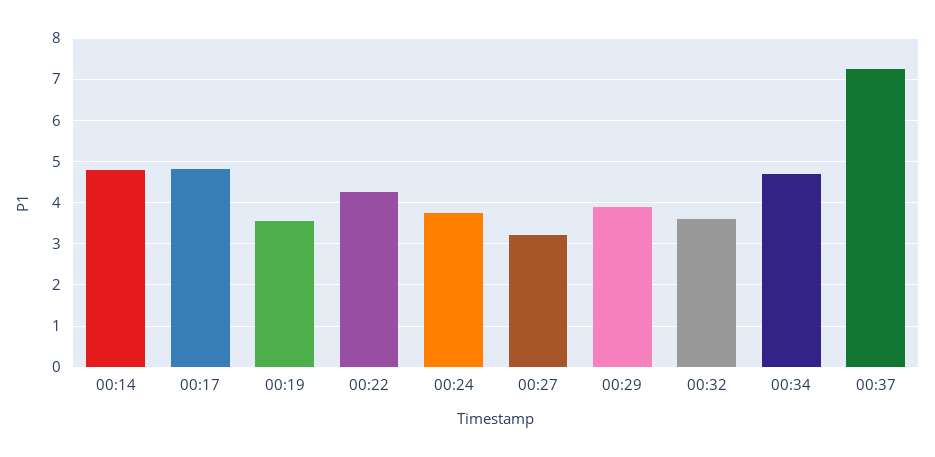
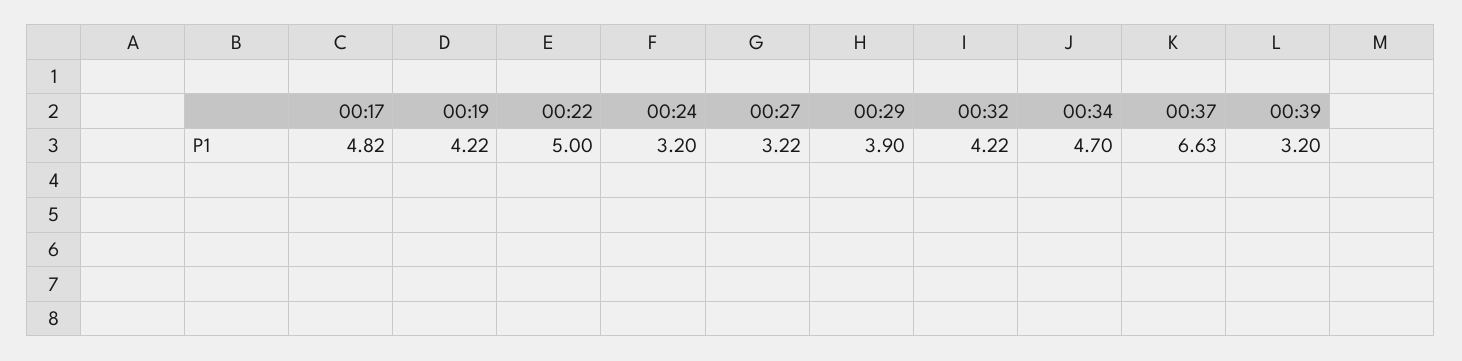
00:14: 4.8 -> none
00:19: 3.6 -> 4.22
00:22: 4.2 -> 5
00:24: 3.8 -> 3.2
00:32: 3.6 -> 4.22
00:37: 7.2 -> 6.63
00:39: none -> 3.2

